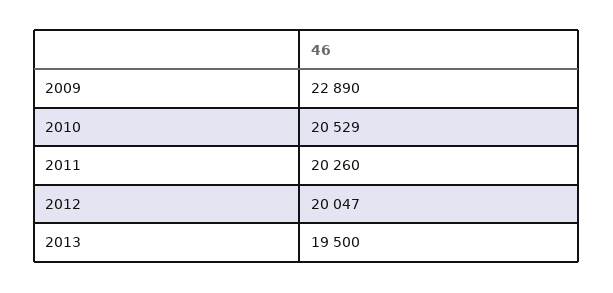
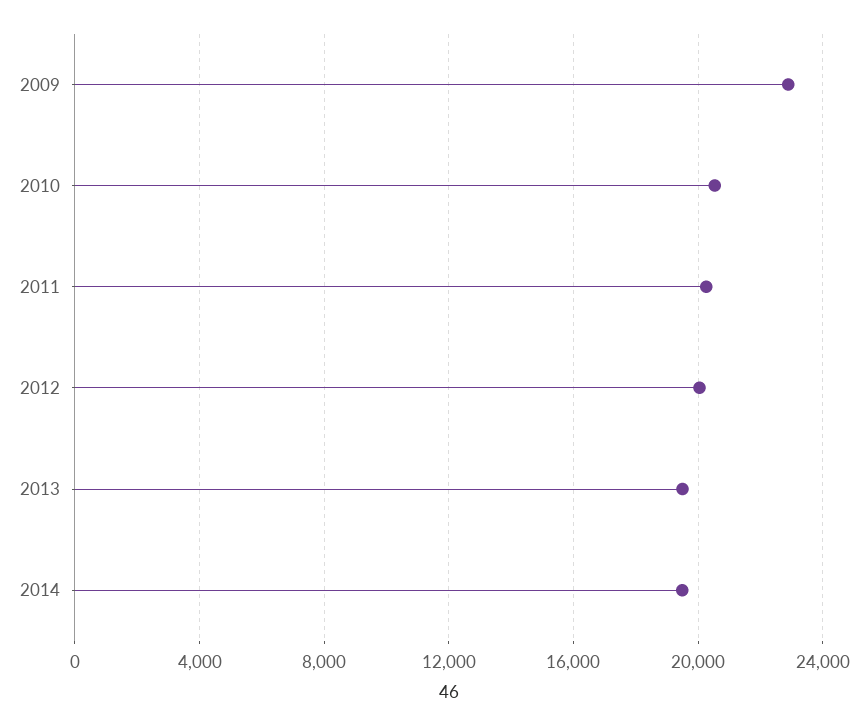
2014: none -> 19500

